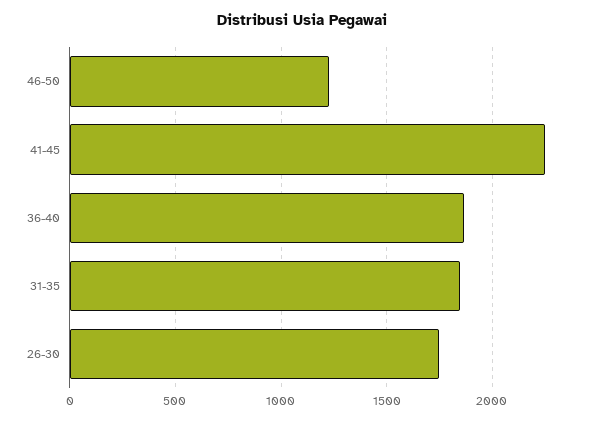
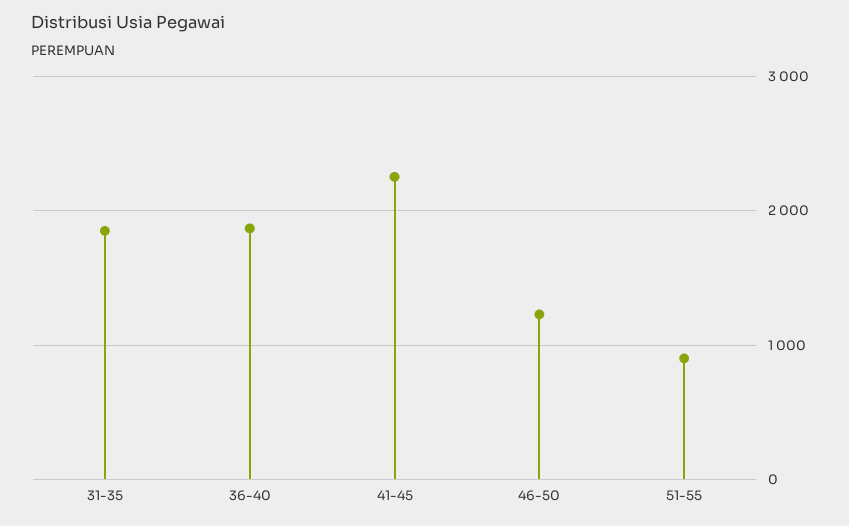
26-30: 1750 -> none
51-55: none -> 900

